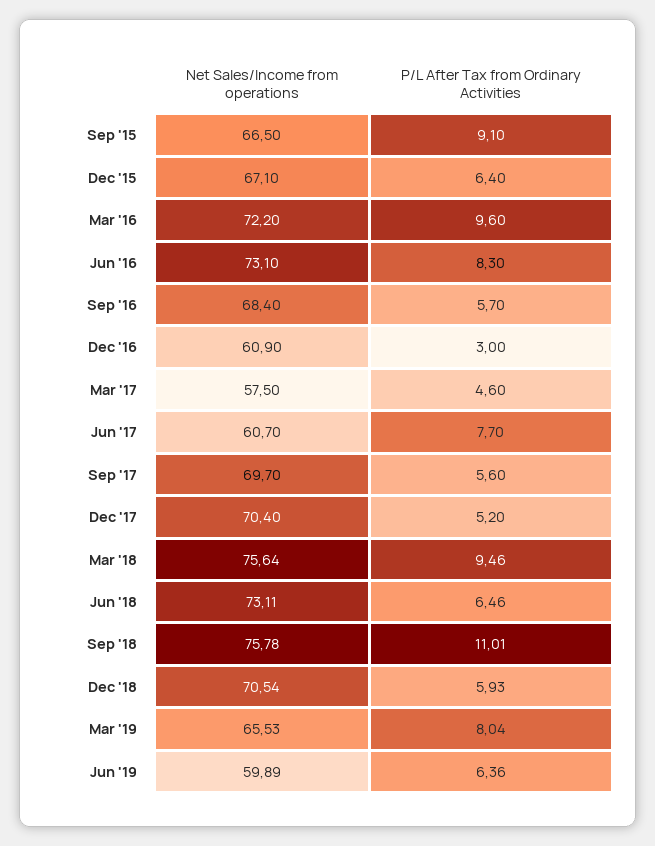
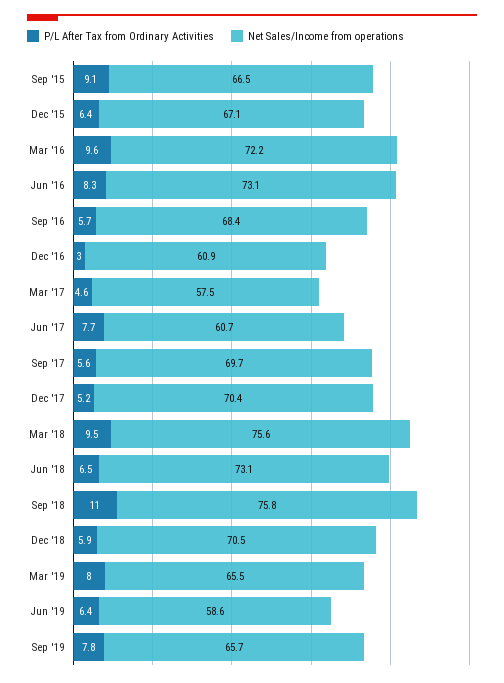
Net Sales/Income from operations, Jun '19: 59.89 -> 58.6
P/L After Tax from Ordinary Activities, Sep '19: none -> 7.8
Net Sales/Income from operations, Sep '19: none -> 65.7

